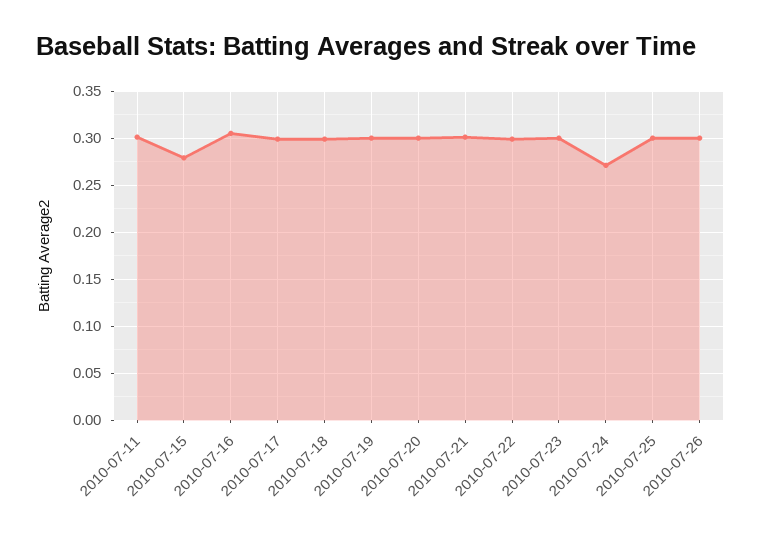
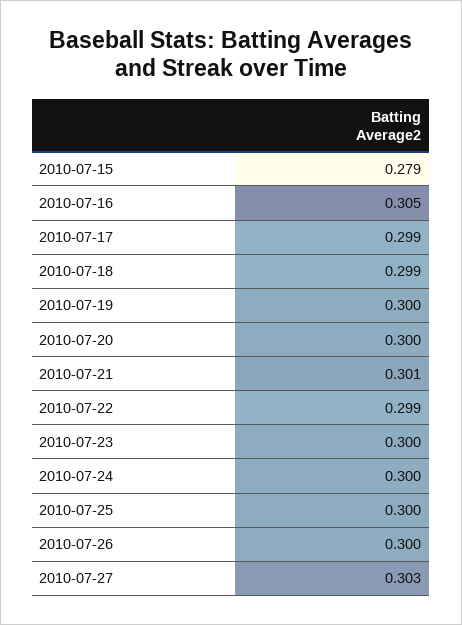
2010-07-11: 0.3 -> none
2010-07-24: 0.27 -> 0.3
2010-07-27: none -> 0.303

